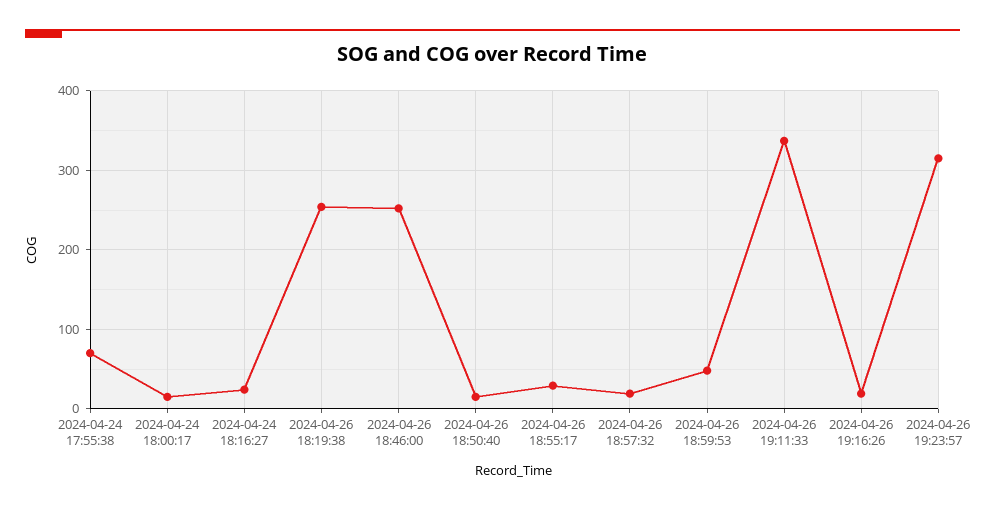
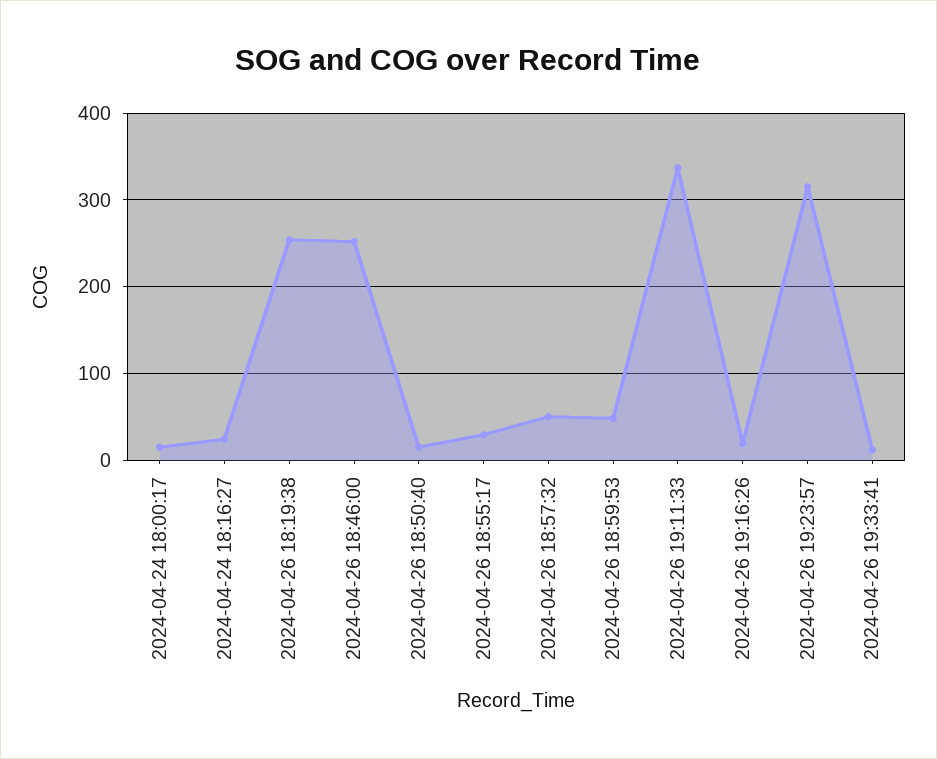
2024-04-24 17:55:38: 70 -> none
2024-04-26 18:57:32: 20 -> 50
2024-04-26 19:33:41: none -> 10

